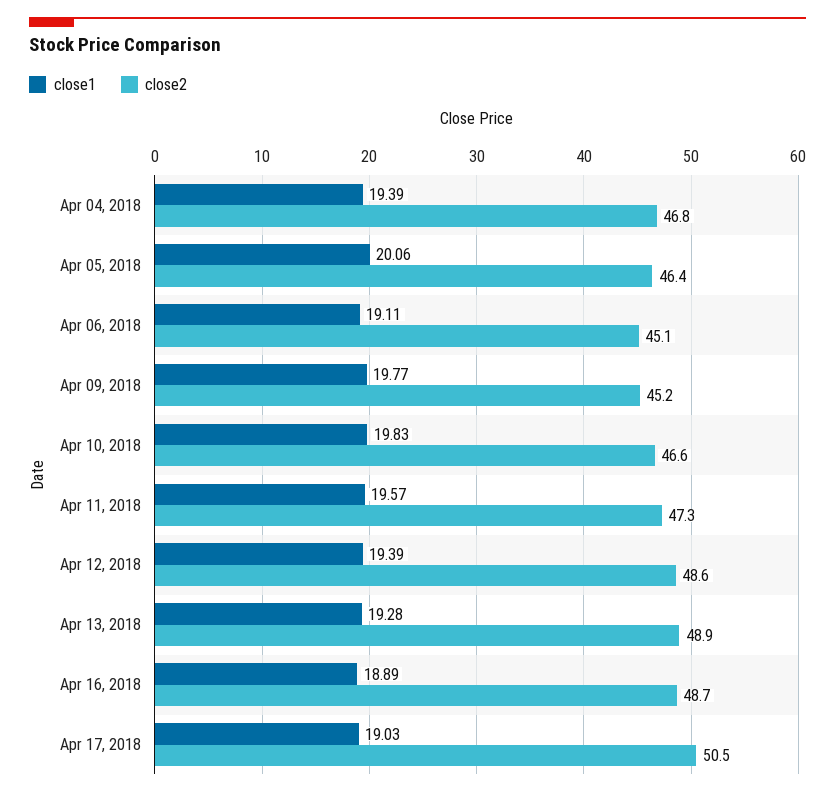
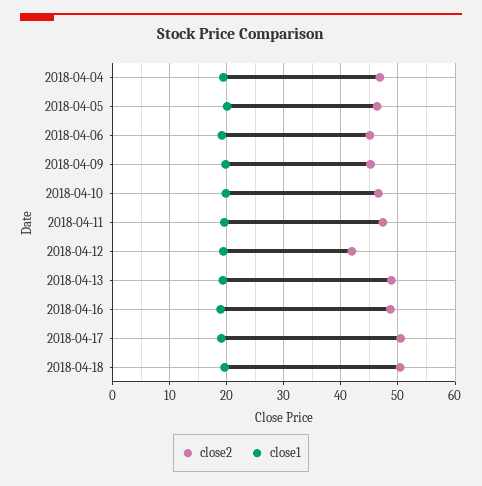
close2, Apr 12, 2018: 48.6 -> 42
close2, 2018-04-18: none -> 50
close1, 2018-04-18: none -> 20

